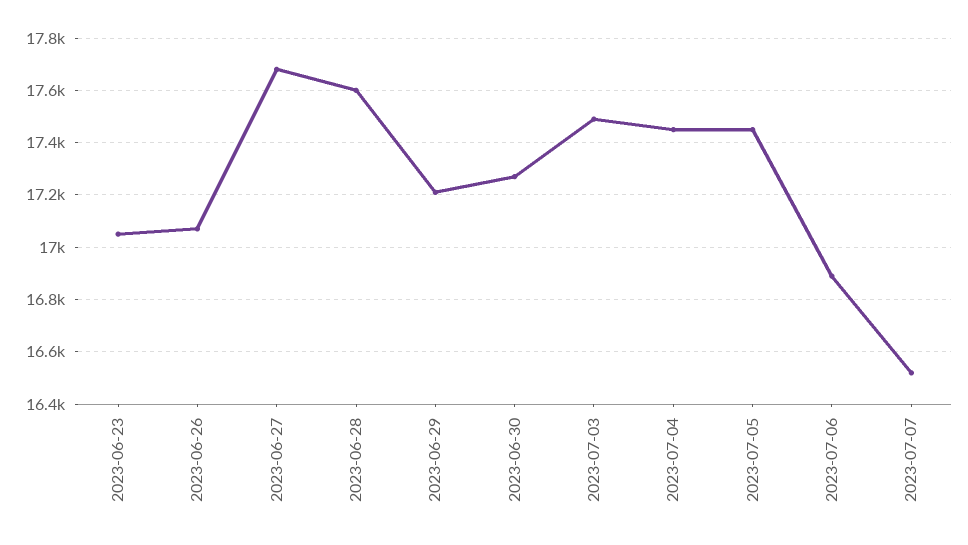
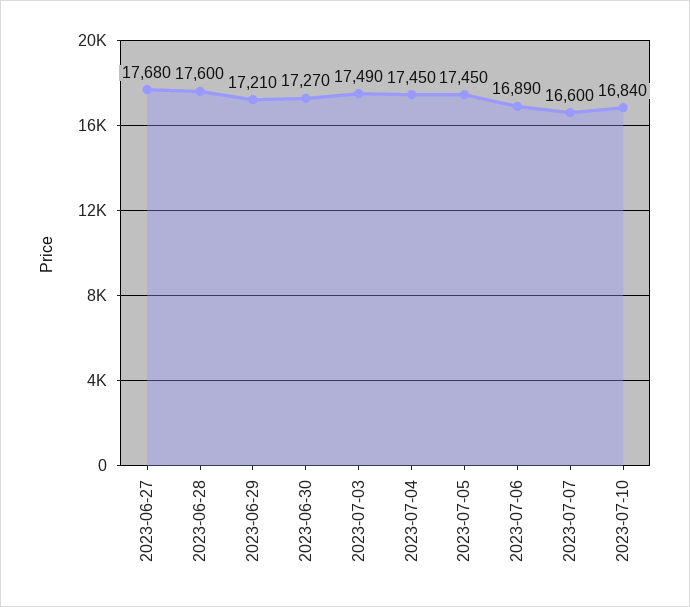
2023-06-23: 17050 -> none
2023-06-26: 17075 -> none
2023-07-07: 16525 -> 16600
2023-07-10: none -> 16840

